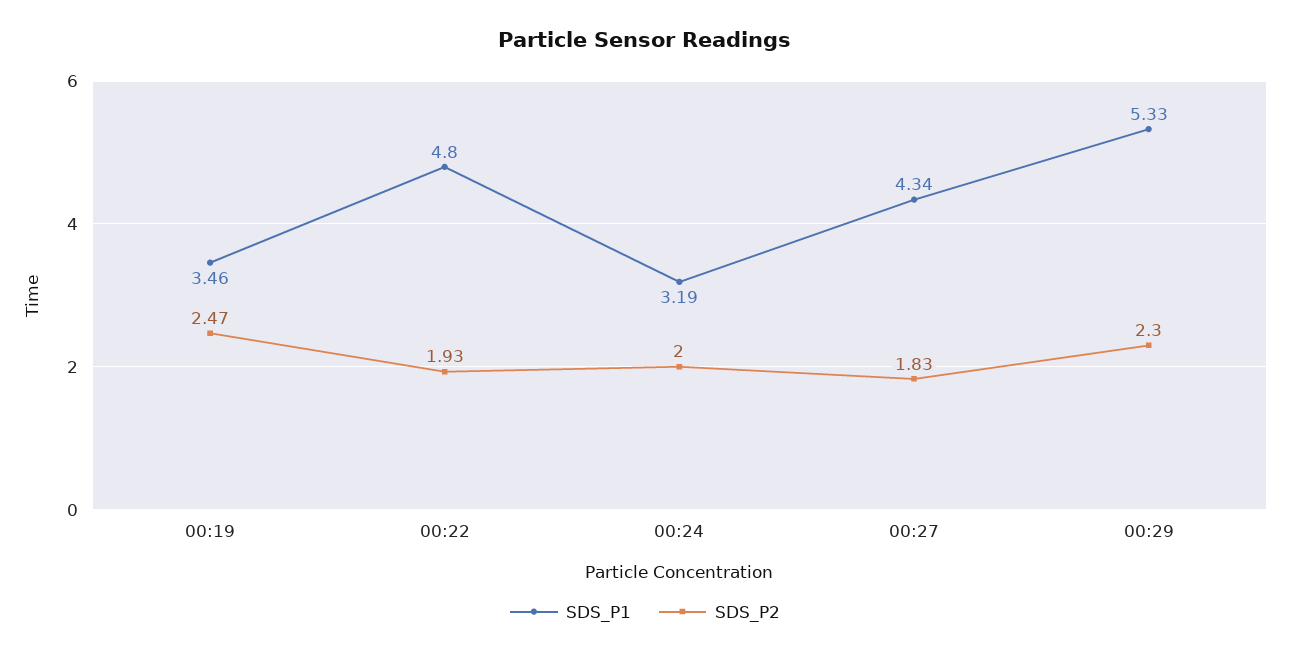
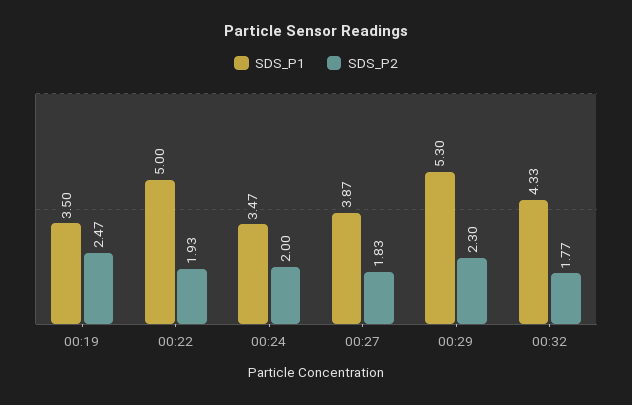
SDS_P1, 00:19: 3.46 -> 3.5
SDS_P1, 00:22: 4.8 -> 5
SDS_P1, 00:24: 3.19 -> 3.47
SDS_P1, 00:27: 4.34 -> 3.87
SDS_P1, 00:29: 5.33 -> 5.3
SDS_P1, 00:32: none -> 4.33
SDS_P2, 00:32: none -> 1.77

